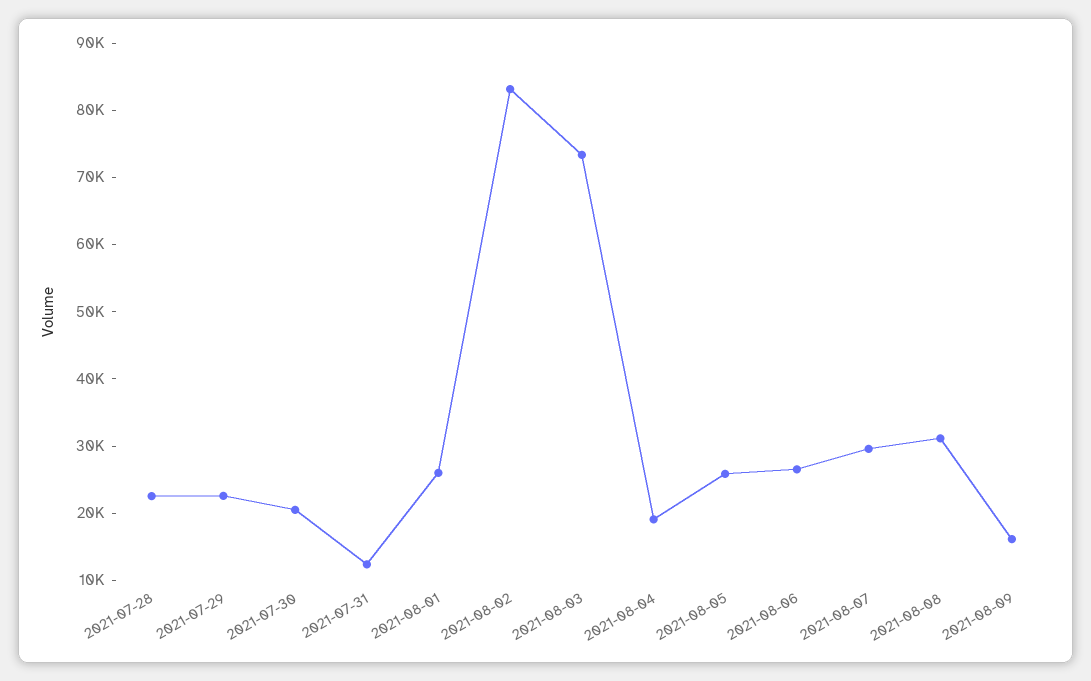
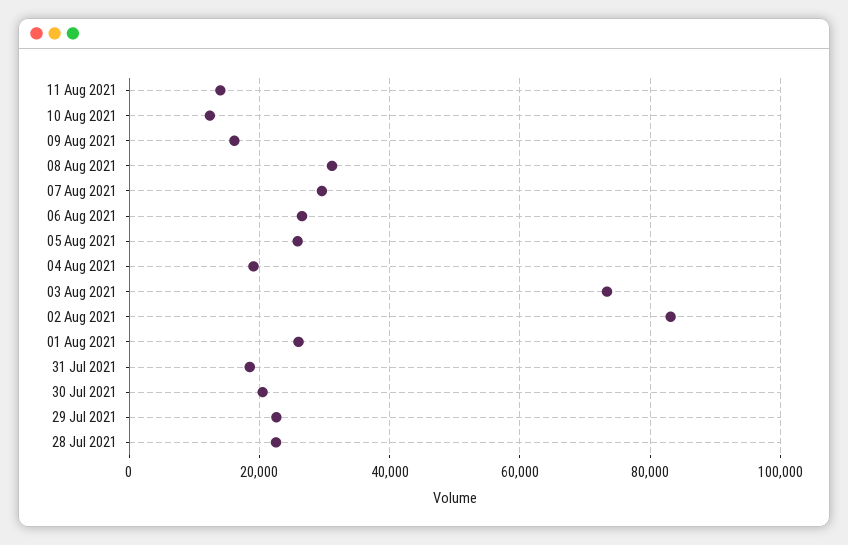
2021-07-31: 12000 -> 18000
11 Aug 2021: none -> 14000
10 Aug 2021: none -> 12000

